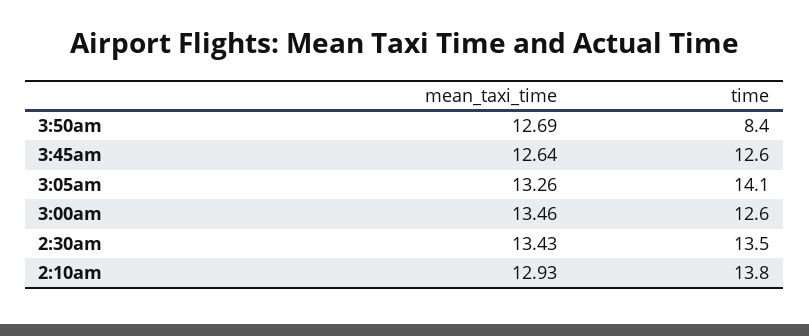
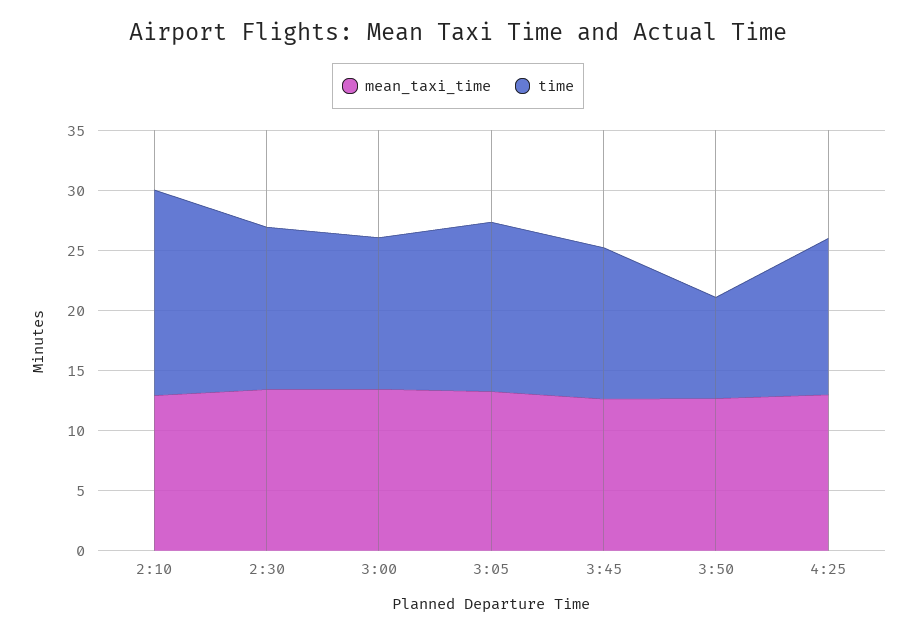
time, 2:10am: 13.8 -> 17
mean_taxi_time, 4:25: none -> 13
time, 4:25: none -> 13

